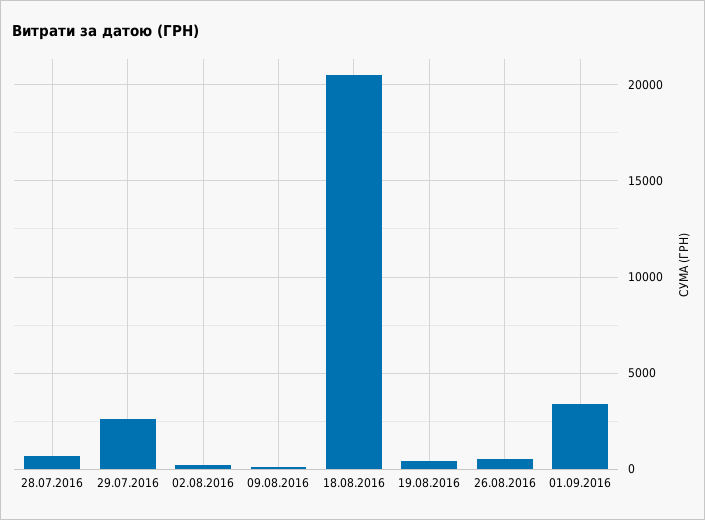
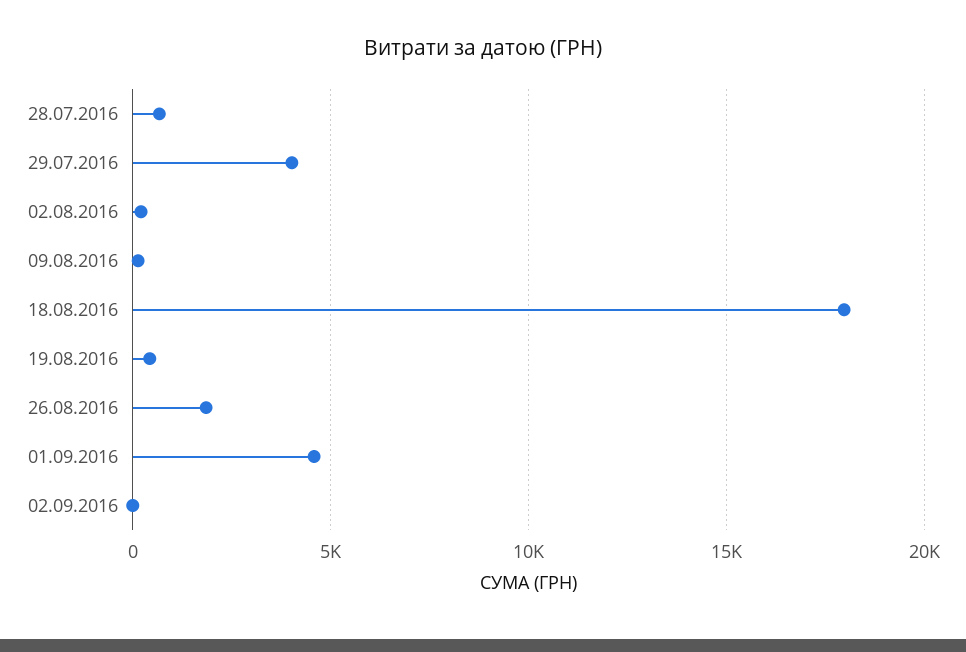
29.07.2016: 2500 -> 4000
18.08.2016: 20500 -> 18000
26.08.2016: 500 -> 2000
01.09.2016: 3500 -> 4500
02.09.2016: none -> 0

